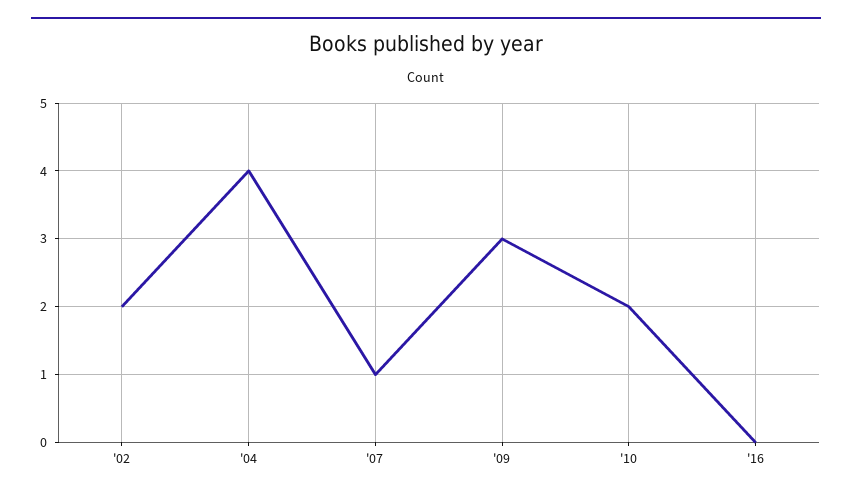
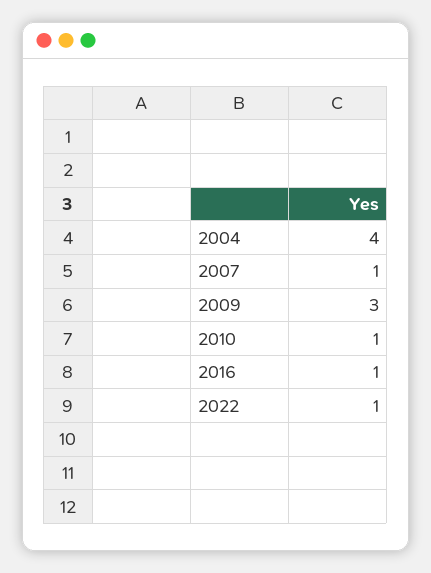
'02: 2 -> none
'10: 2 -> 1
'16: 0 -> 1
2022: none -> 1

